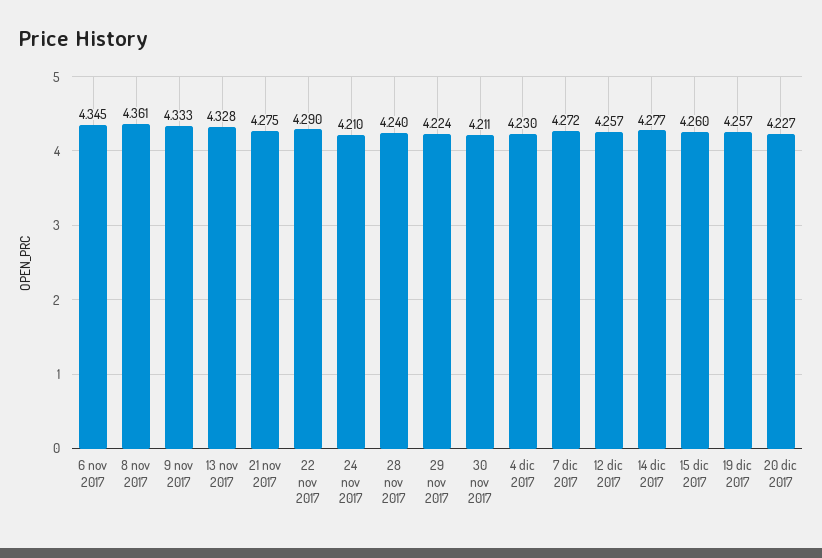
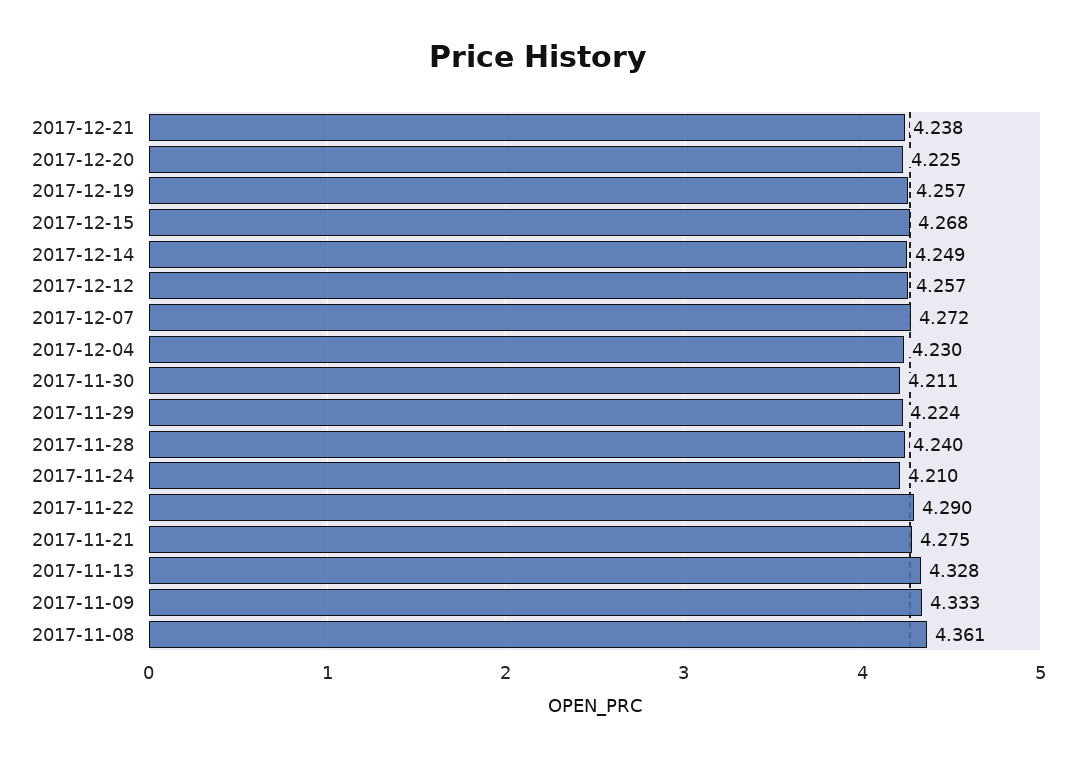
6 nov 2017: 4.345 -> none
14 dic 2017: 4.277 -> 4.249
15 dic 2017: 4.26 -> 4.268
20 dic 2017: 4.227 -> 4.225
2017-12-21: none -> 4.238

